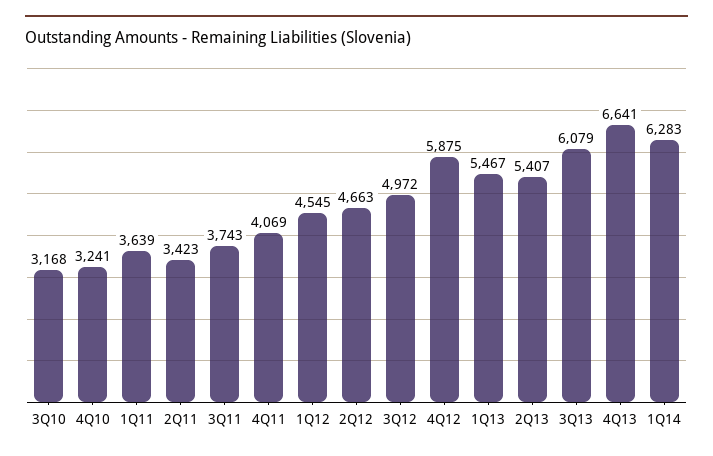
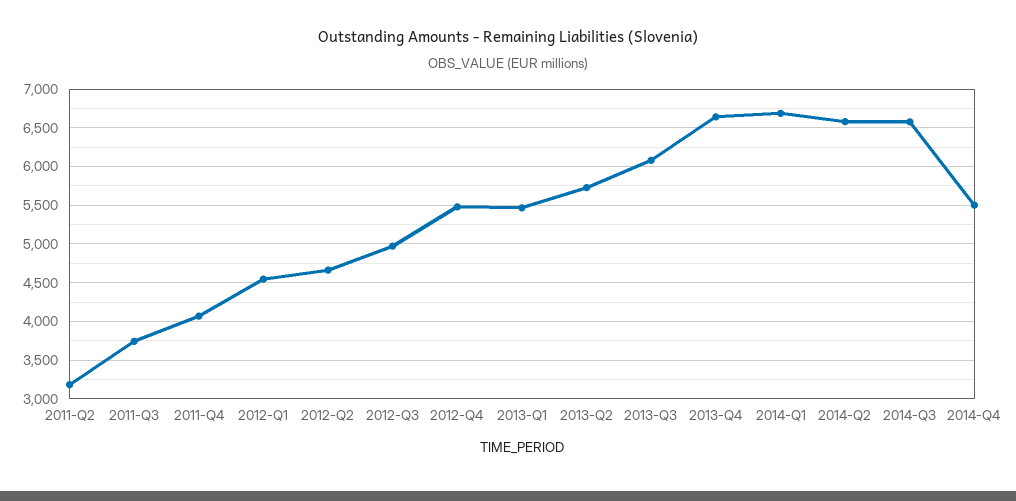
3Q10: 3168 -> none
4Q10: 3241 -> none
1Q11: 3639 -> none
2Q11: 3423 -> 3200
4Q12: 5875 -> 5500
2Q13: 5407 -> 5700
1Q14: 6283 -> 6700
2014-Q2: none -> 6600
2014-Q3: none -> 6600
2014-Q4: none -> 5500

